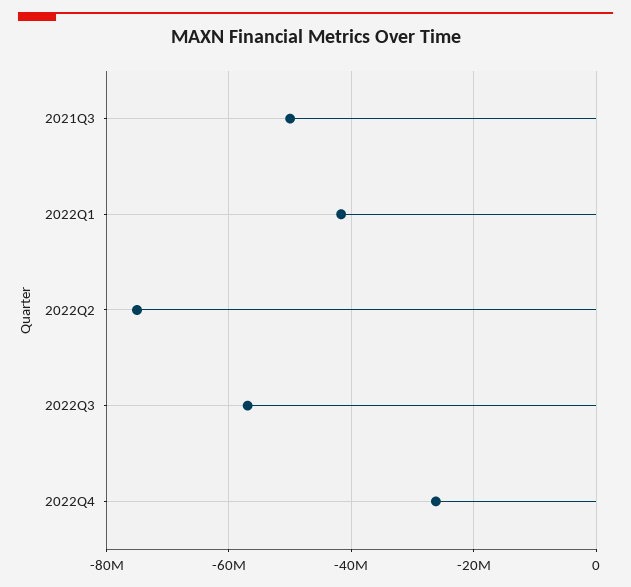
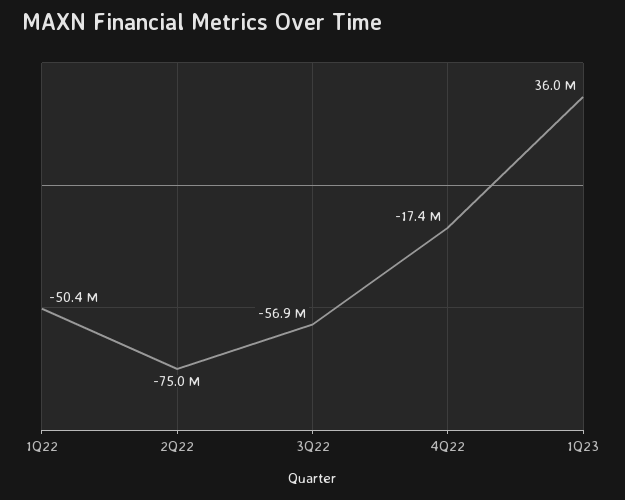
2021Q3: -50000000 -> none
2022Q1: -42000000 -> -50400000
2022Q4: -26000000 -> -17400000
1Q23: none -> 36000000

